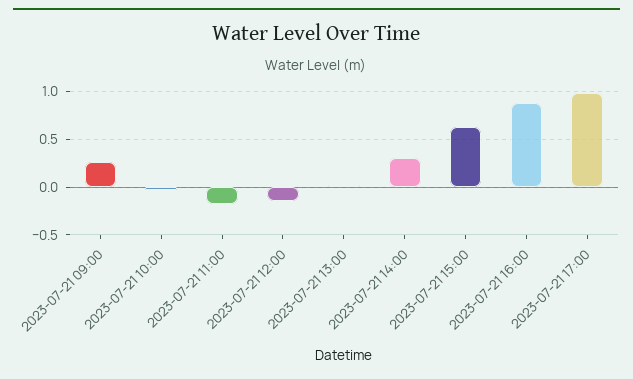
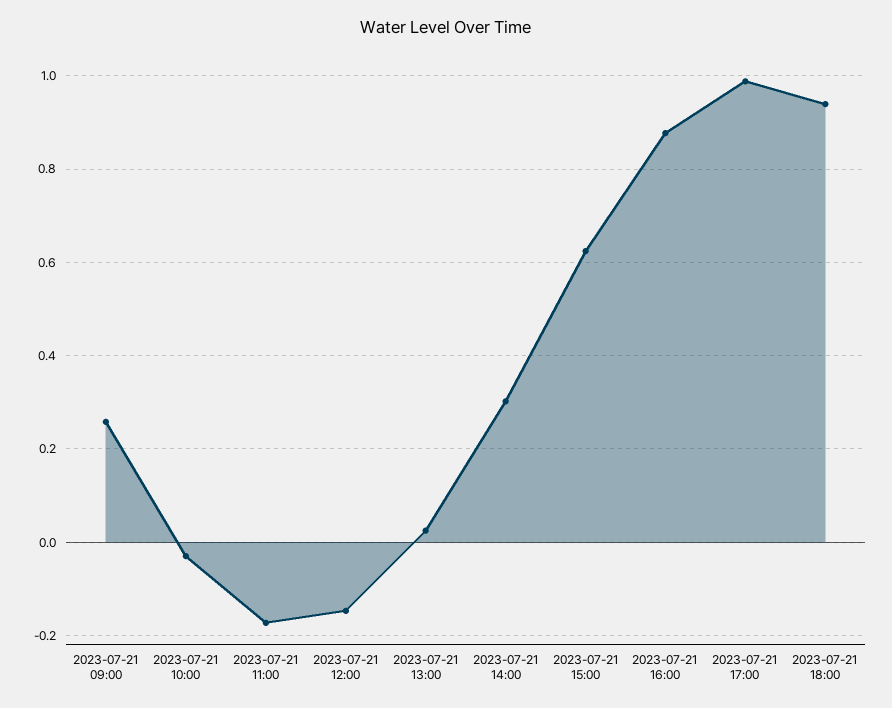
2023-07-21 18:00: none -> 0.94

